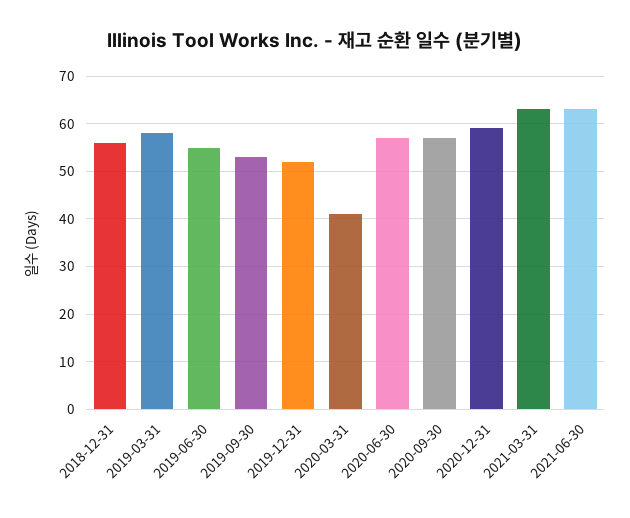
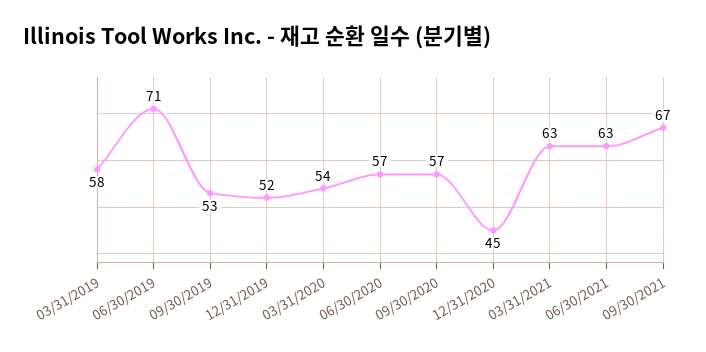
2018-12-31: 55 -> none
2019-06-30: 55 -> 71
2020-03-31: 40 -> 54
2020-12-31: 60 -> 45
09/30/2021: none -> 67

